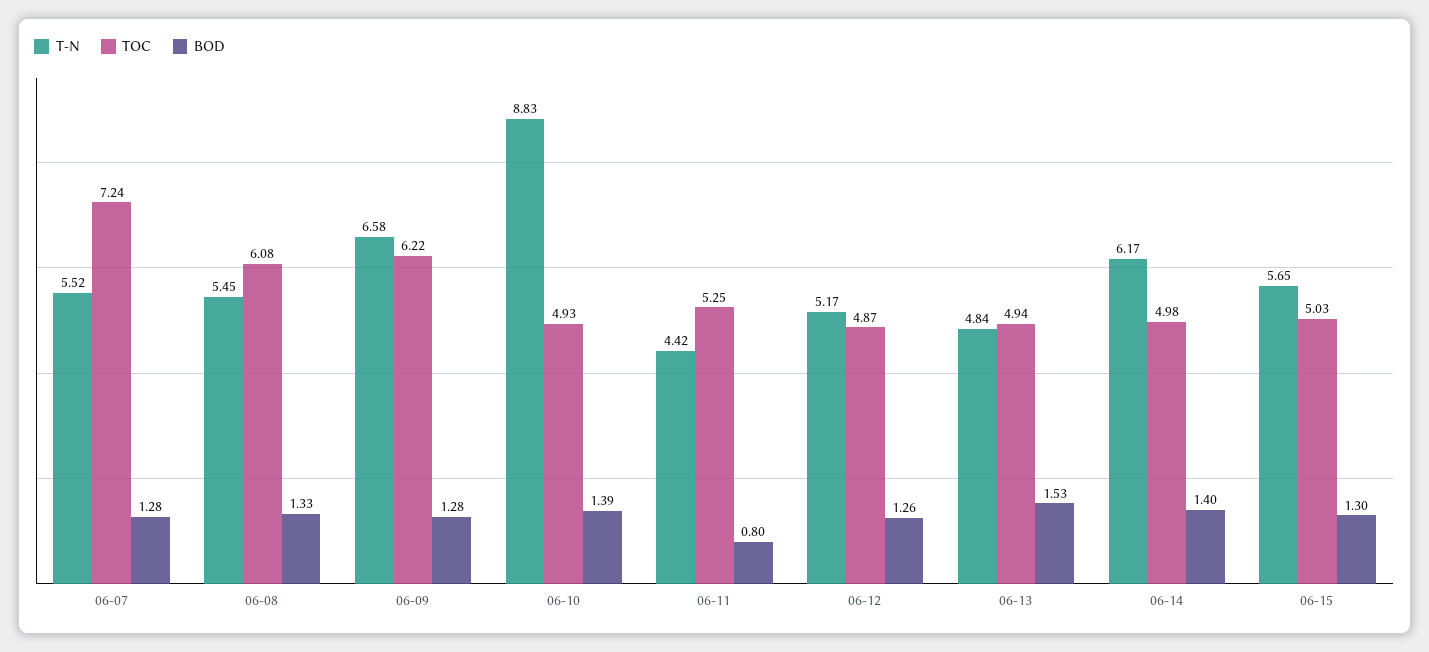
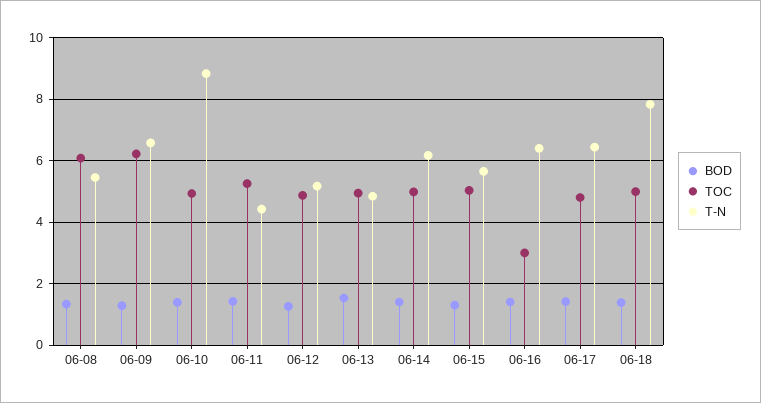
T-N, 06-07: 5.52 -> none
TOC, 06-07: 7.24 -> none
BOD, 06-07: 1.28 -> none
BOD, 06-11: 0.8 -> 1.4
BOD, 06-16: none -> 1.4
TOC, 06-16: none -> 3
T-N, 06-16: none -> 6.4
BOD, 06-17: none -> 1.4
TOC, 06-17: none -> 4.8
T-N, 06-17: none -> 6.4
BOD, 06-18: none -> 1.4
TOC, 06-18: none -> 5
T-N, 06-18: none -> 7.8

